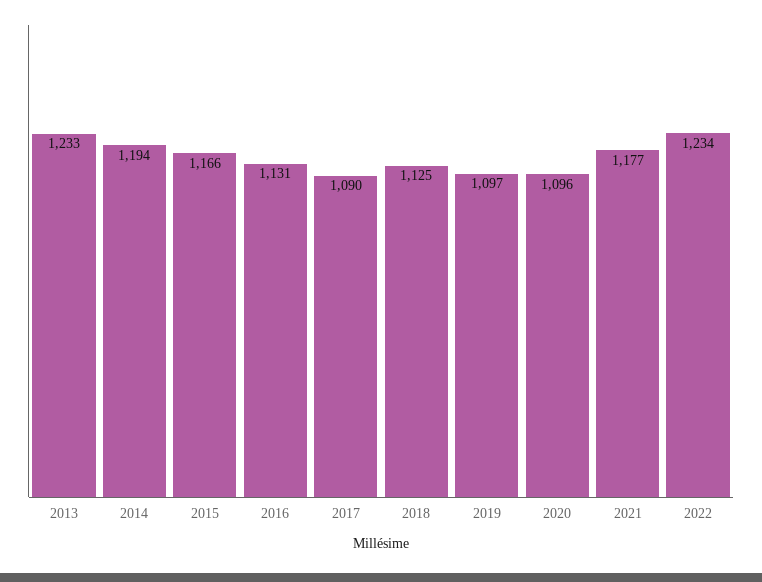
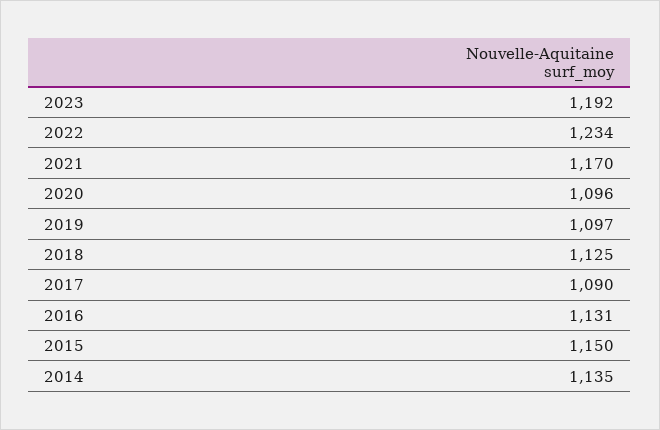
2013: 1233 -> none
2014: 1194 -> 1135
2015: 1166 -> 1150
2021: 1177 -> 1170
2023: none -> 1192

